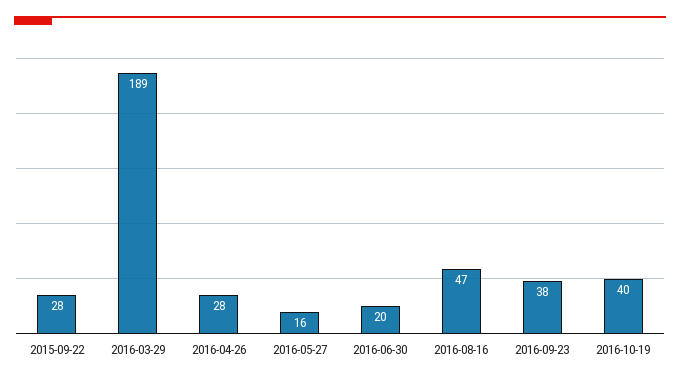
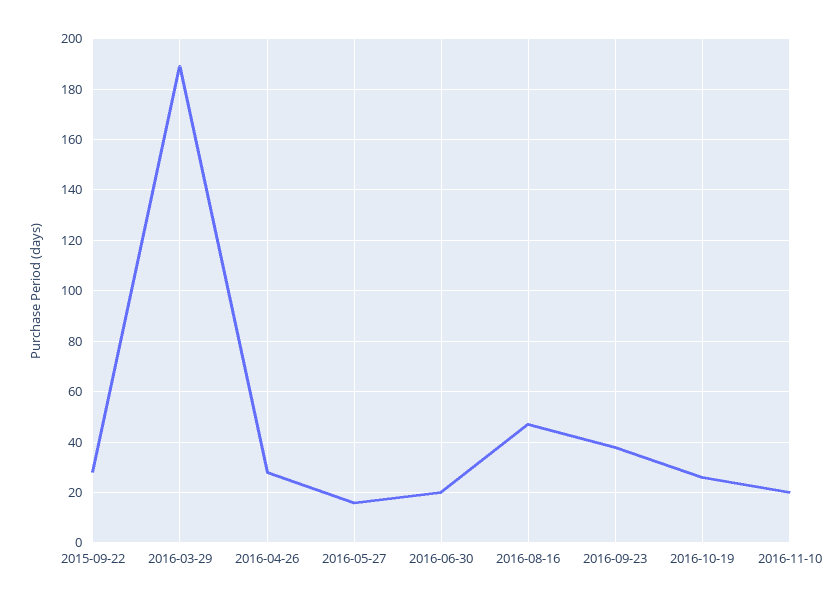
2016-10-19: 40 -> 25
2016-11-10: none -> 20

